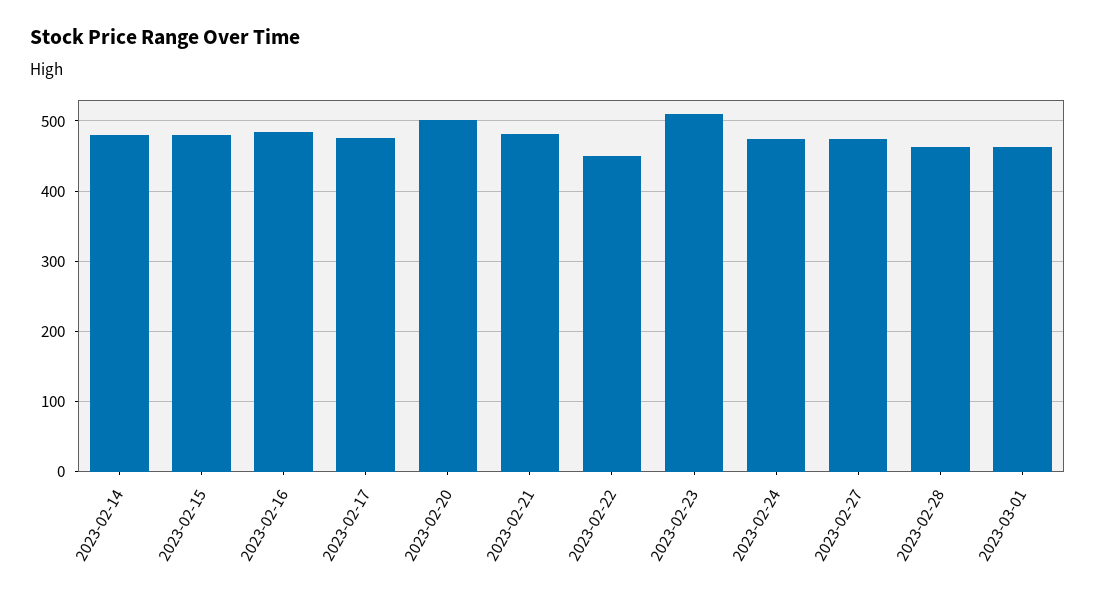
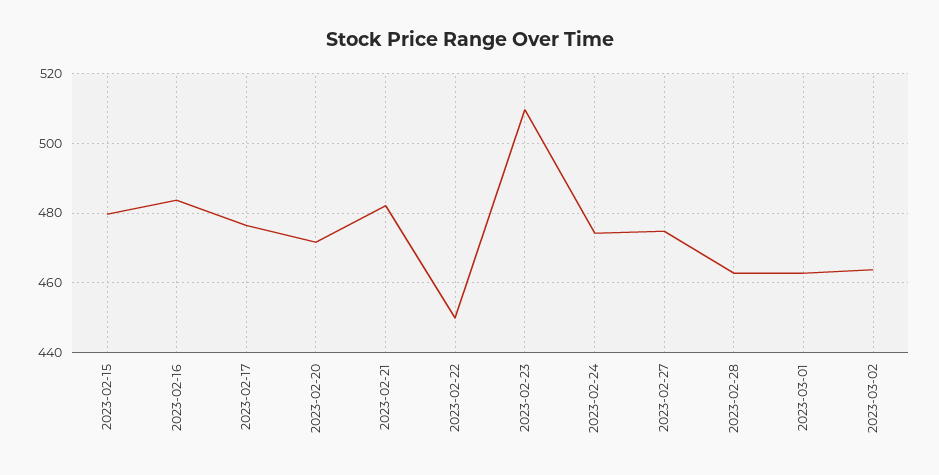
2023-02-14: 480 -> none
2023-02-20: 500 -> 472
2023-03-02: none -> 464

